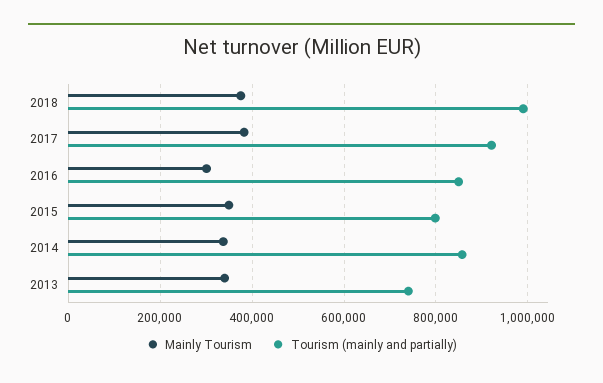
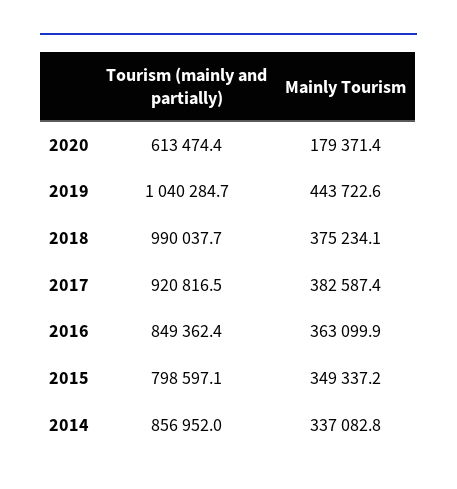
Mainly Tourism, 2016: 300000 -> 363099.9
Mainly Tourism, 2013: 340000 -> none
Tourism (mainly and partially), 2013: 740000 -> none
Tourism (mainly and partially), 2020: none -> 613474.4
Mainly Tourism, 2020: none -> 179371.4
Tourism (mainly and partially), 2019: none -> 1040284.7
Mainly Tourism, 2019: none -> 443722.6

